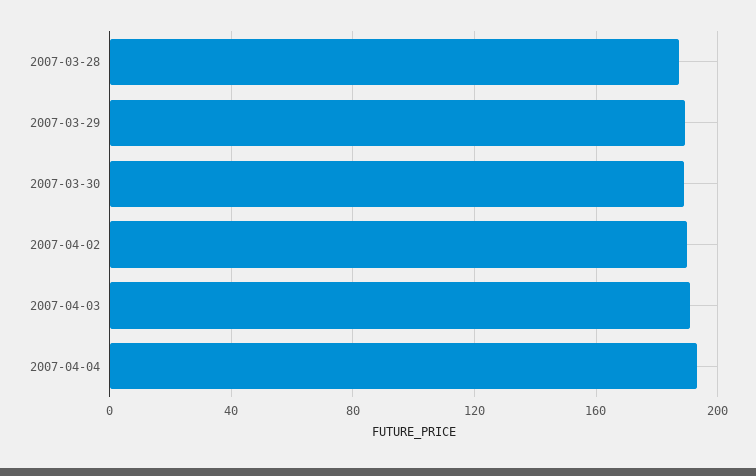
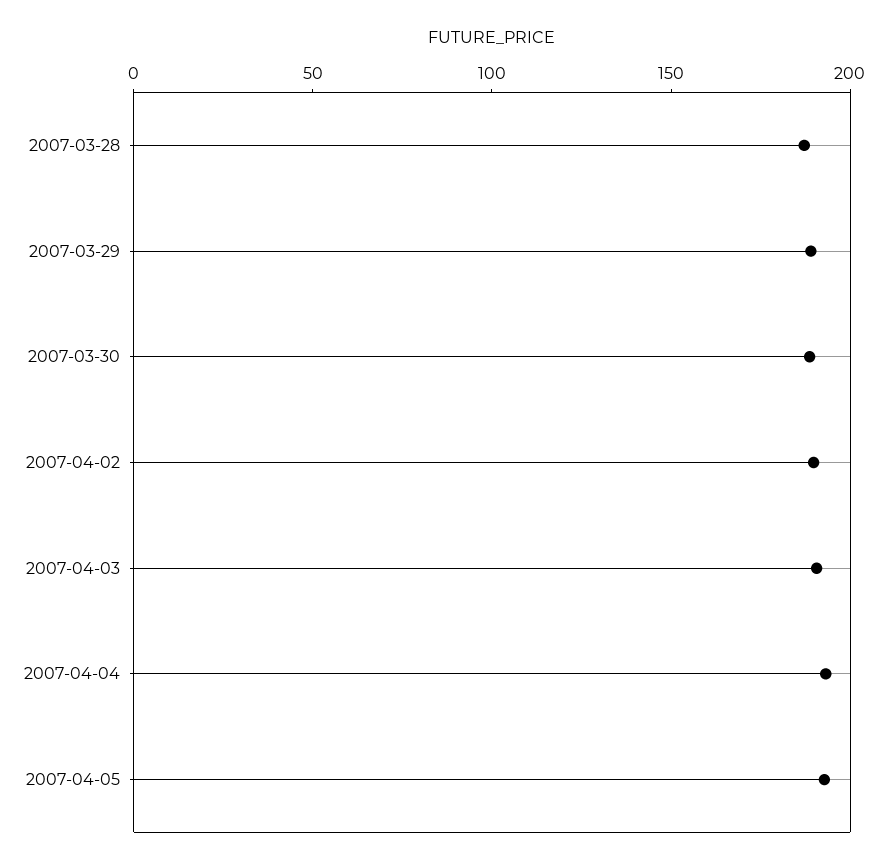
2007-04-05: none -> 190

